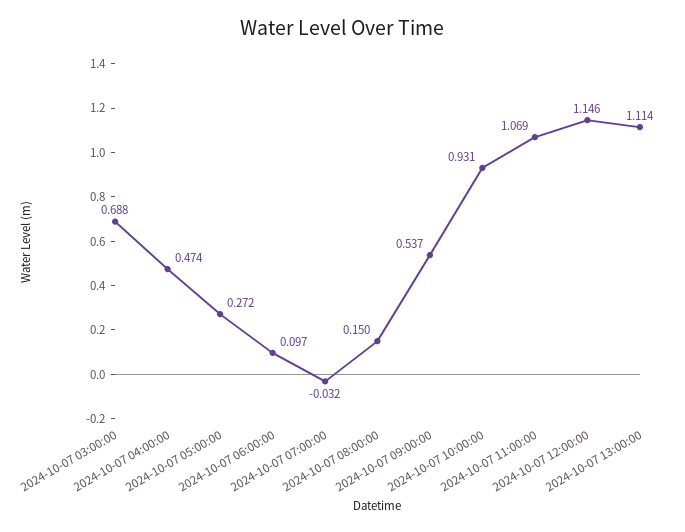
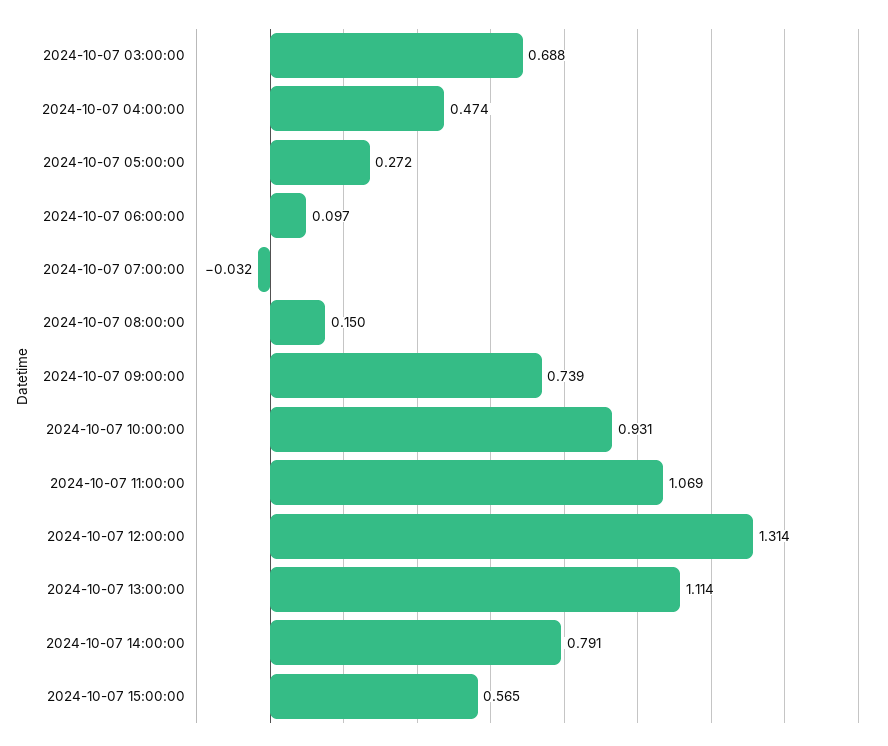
2024-10-07 09:00:00: 0.537 -> 0.739
2024-10-07 12:00:00: 1.146 -> 1.314
2024-10-07 14:00:00: none -> 0.791
2024-10-07 15:00:00: none -> 0.565

